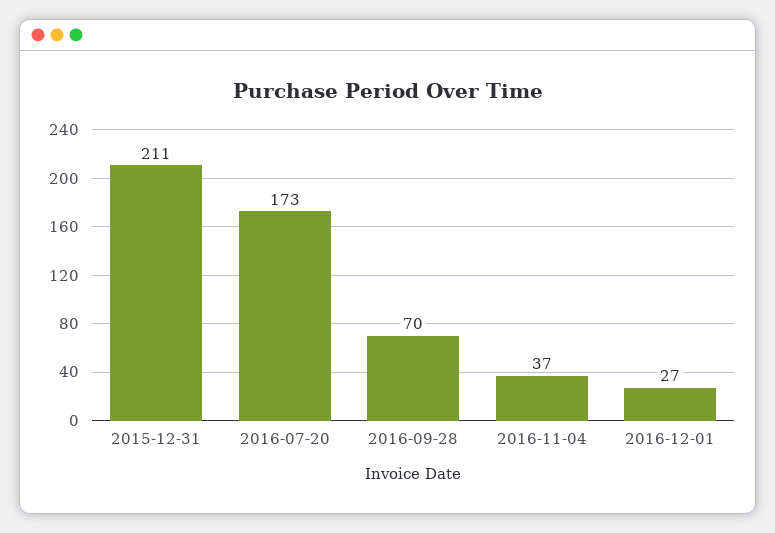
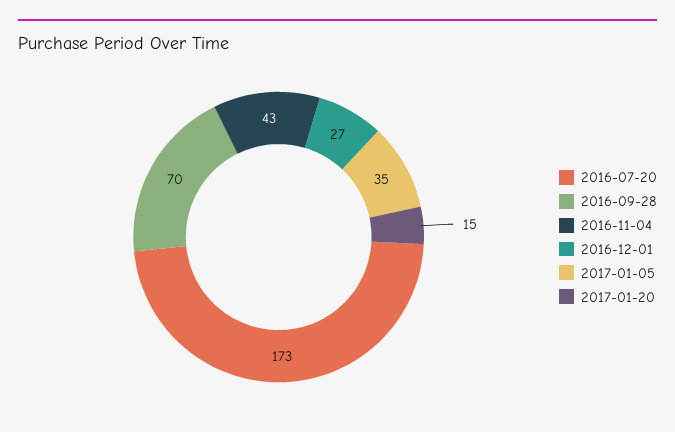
2015-12-31: 211 -> none
2016-11-04: 37 -> 43
2017-01-05: none -> 35
2017-01-20: none -> 15

